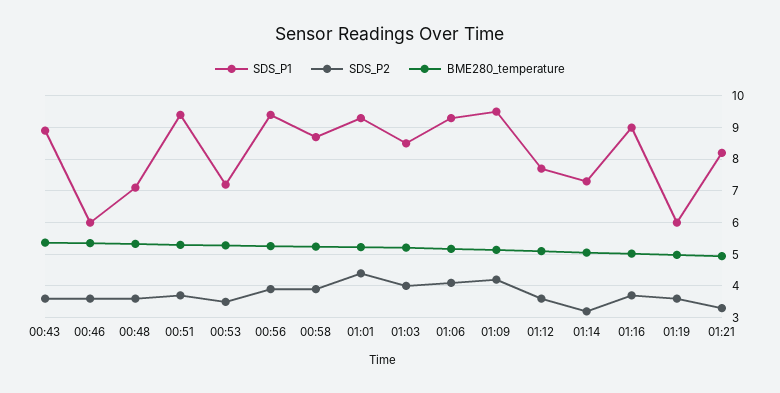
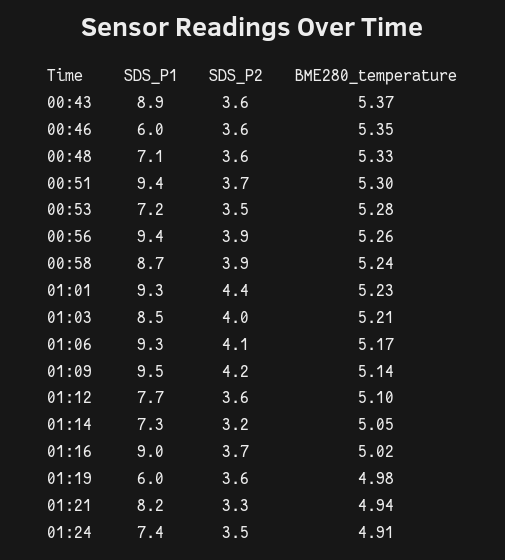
SDS_P1, 01:24: none -> 7.4
SDS_P2, 01:24: none -> 3.5
BME280_temperature, 01:24: none -> 4.91

